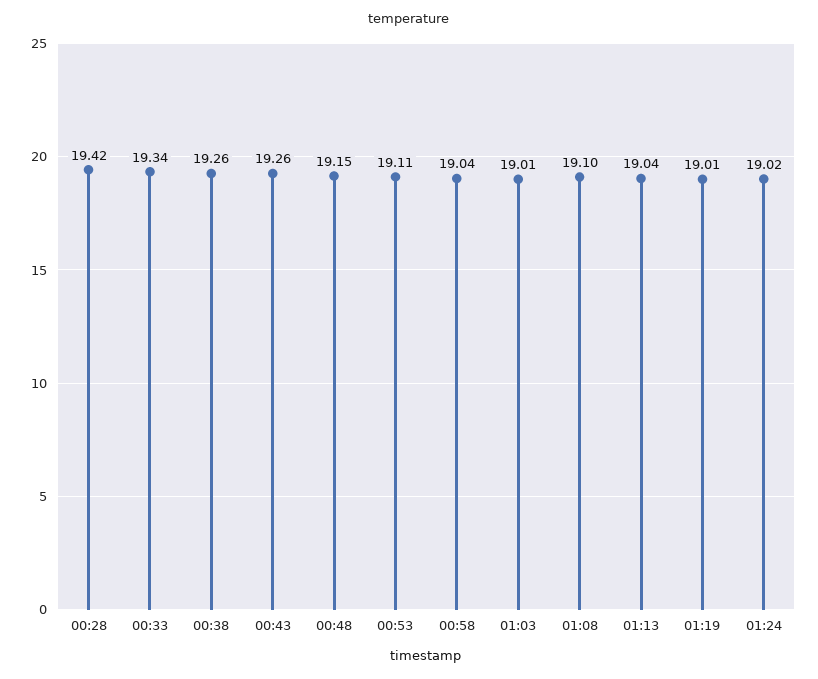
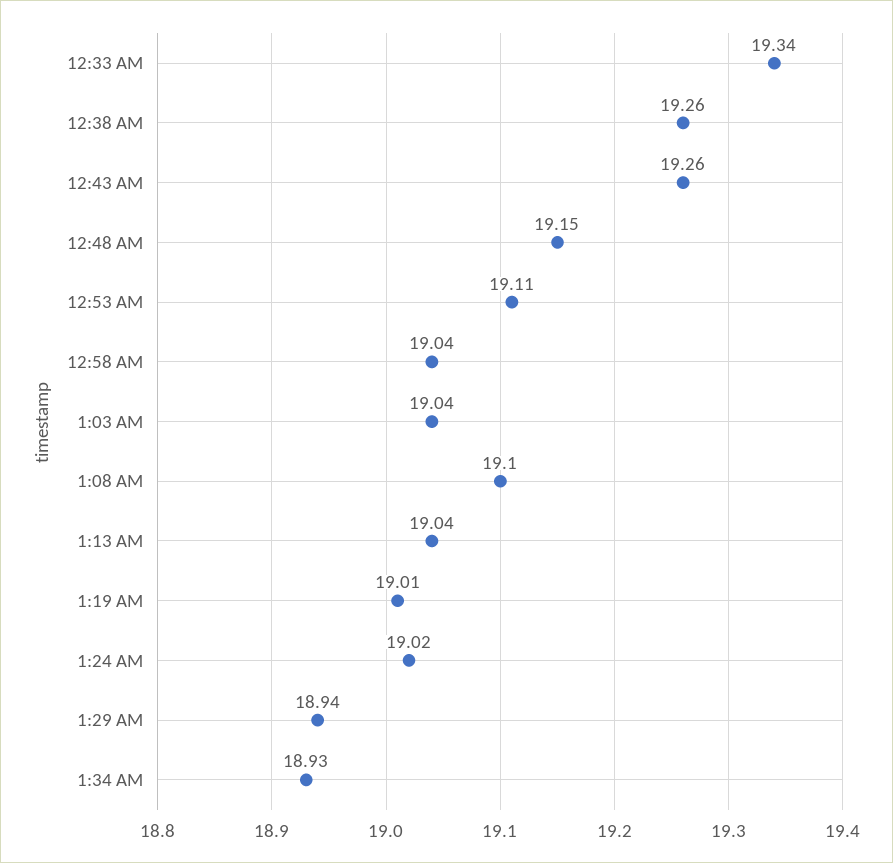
00:28: 19.42 -> none
01:03: 19.01 -> 19.04
1:29 AM: none -> 18.94
1:34 AM: none -> 18.93

